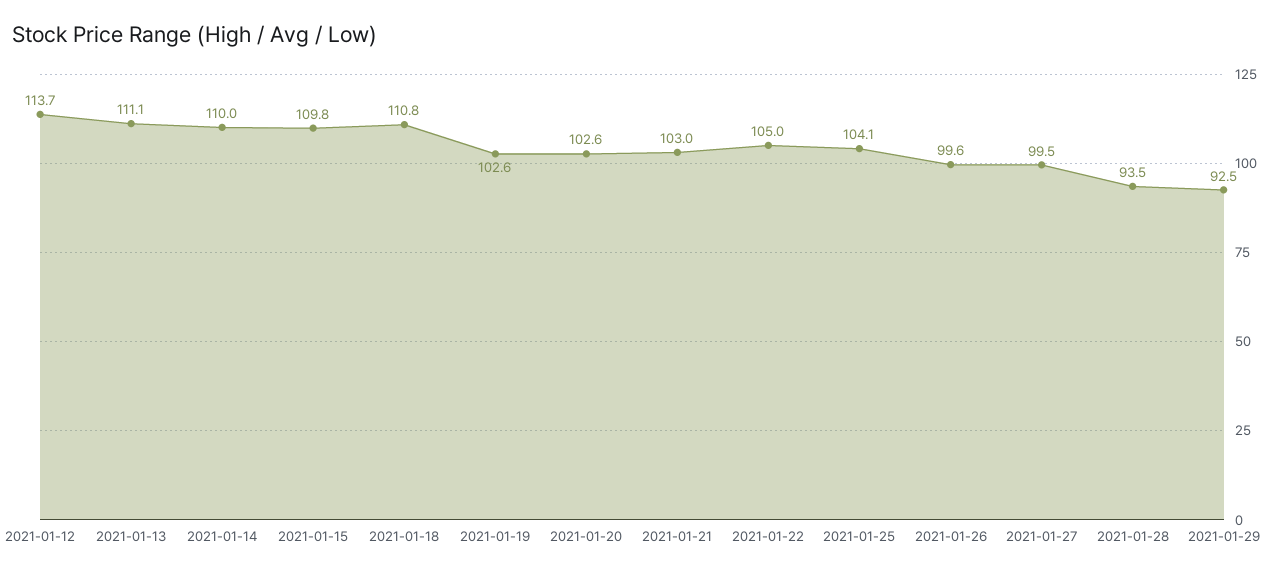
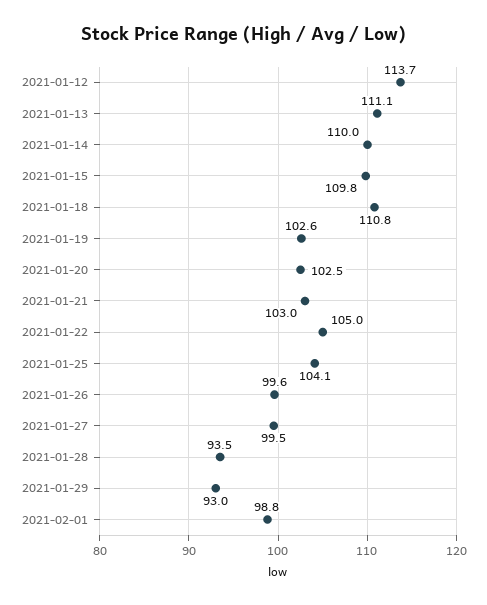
2021-01-20: 102.6 -> 102.5
2021-01-29: 92.5 -> 93
2021-02-01: none -> 98.8

